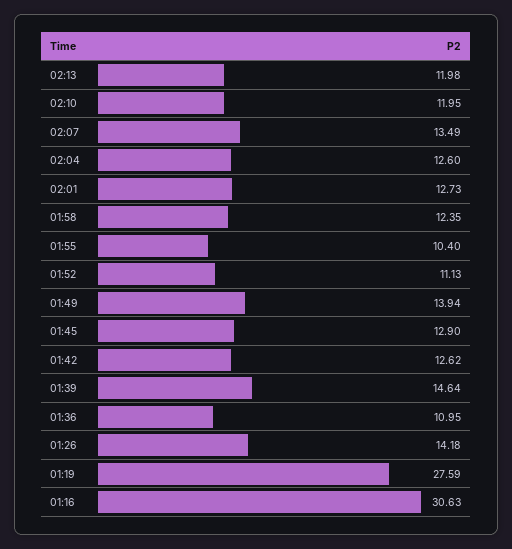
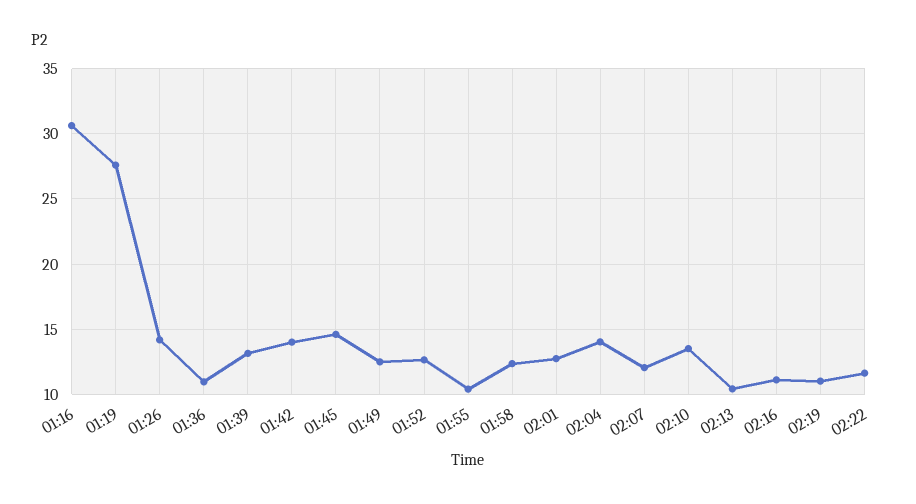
02:13: 11.98 -> 10.5
02:10: 11.95 -> 13.5
02:07: 13.49 -> 12
02:04: 12.6 -> 14
01:52: 11.13 -> 12.5
01:49: 13.94 -> 12.5
01:45: 12.9 -> 14.5
01:42: 12.62 -> 14
01:39: 14.64 -> 13
02:16: none -> 11
02:19: none -> 11
02:22: none -> 11.5

